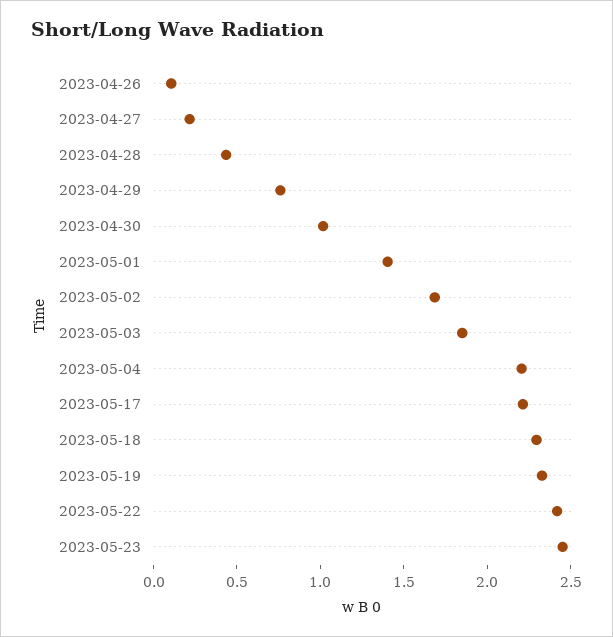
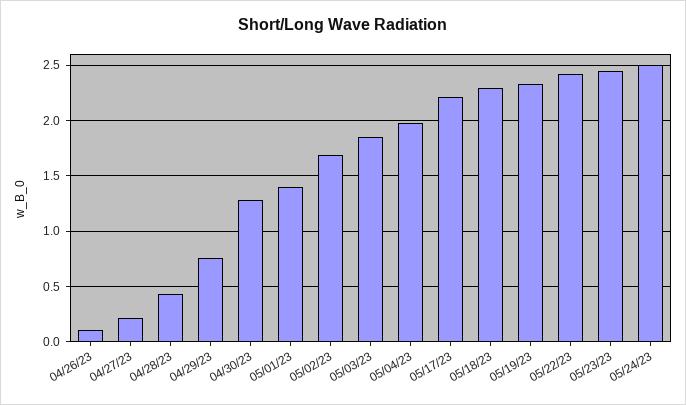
2023-04-30: 1 -> 1.3
2023-05-04: 2.2 -> 2
05/24/23: none -> 2.5

